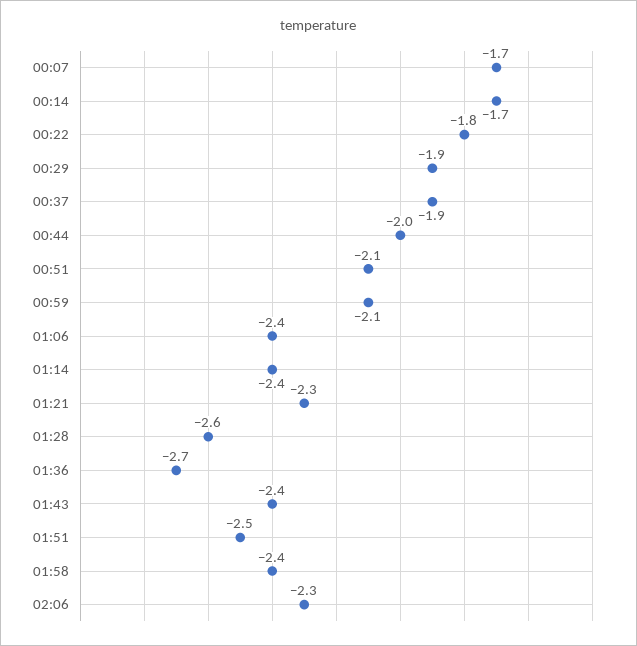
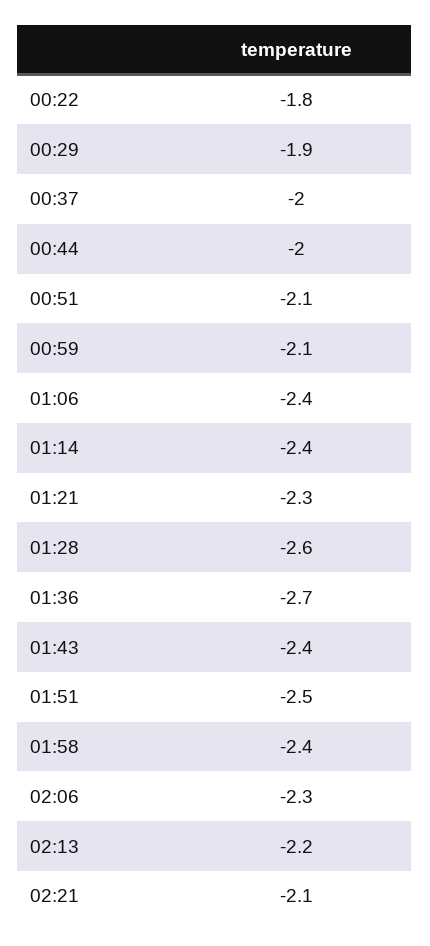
00:07: -1.7 -> none
00:14: -1.7 -> none
00:37: -1.9 -> -2
02:13: none -> -2.2
02:21: none -> -2.1

